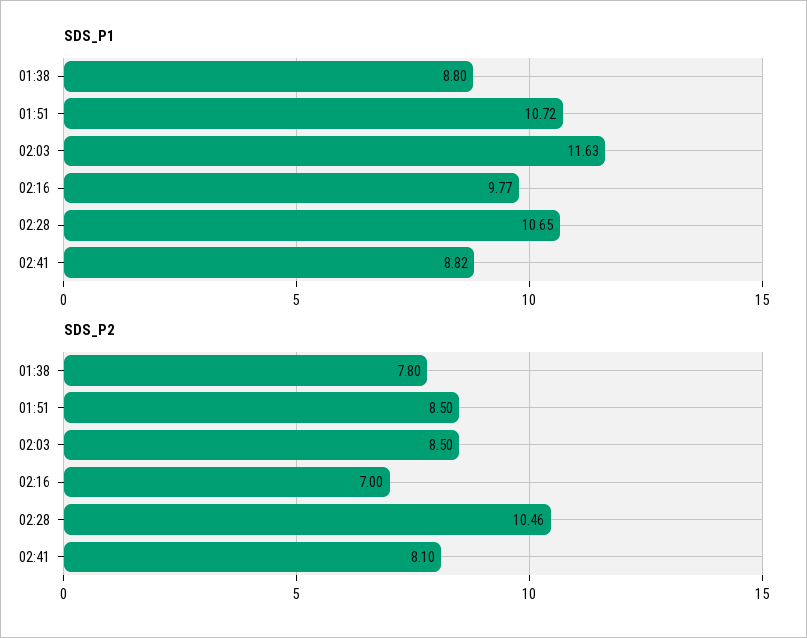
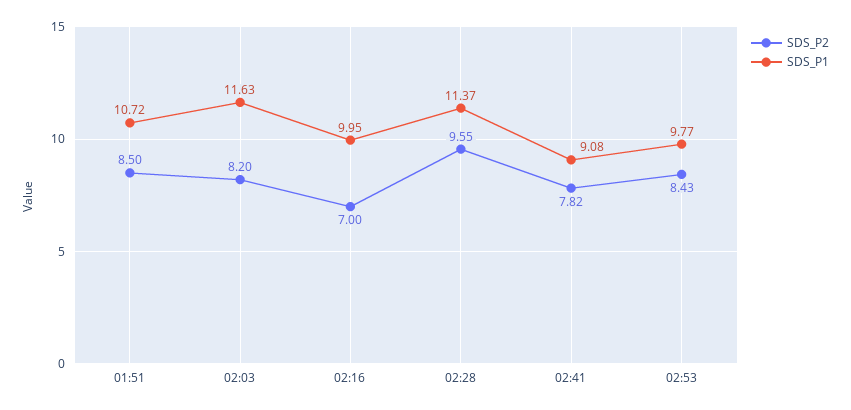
SDS_P1, 01:38: 8.8 -> none
SDS_P1, 02:16: 9.77 -> 9.95
SDS_P1, 02:28: 10.65 -> 11.37
SDS_P1, 02:41: 8.82 -> 9.08
SDS_P2, 01:38: 7.8 -> none
SDS_P2, 02:03: 8.5 -> 8.2
SDS_P2, 02:28: 10.46 -> 9.55
SDS_P2, 02:41: 8.1 -> 7.82
SDS_P2, 02:53: none -> 8.43
SDS_P1, 02:53: none -> 9.77

